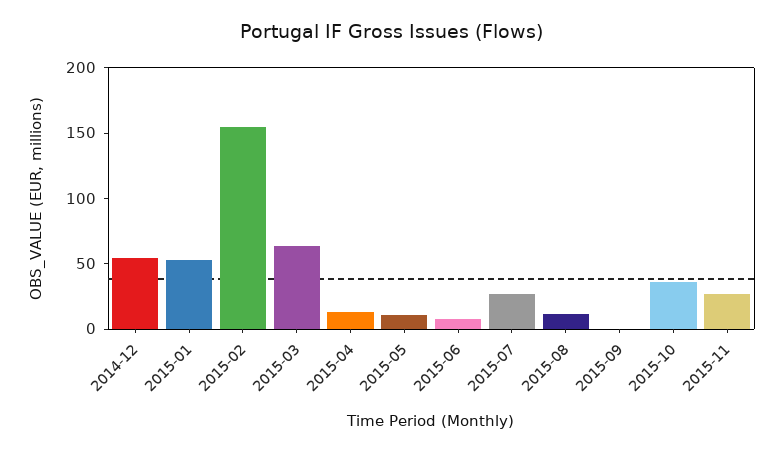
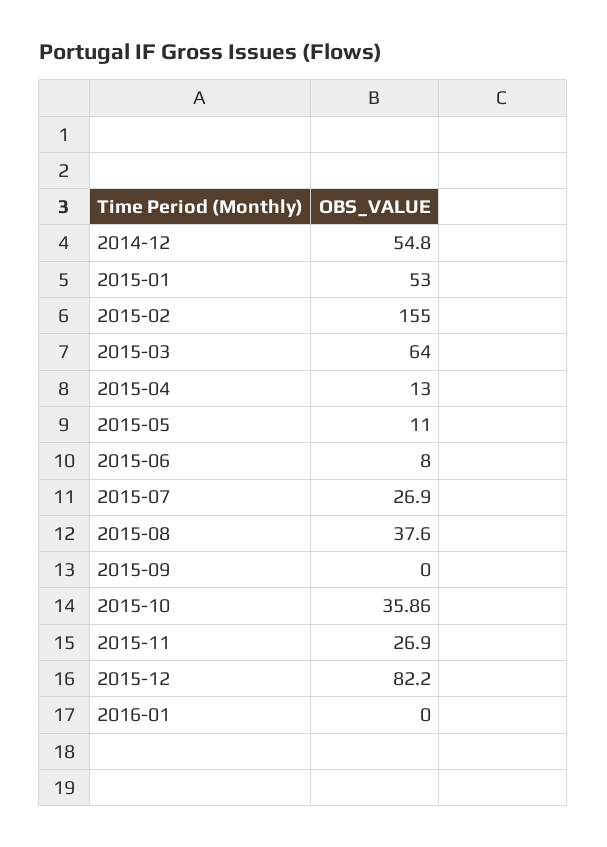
2015-08: 10 -> 37.6
2015-12: none -> 82.2
2016-01: none -> 0

